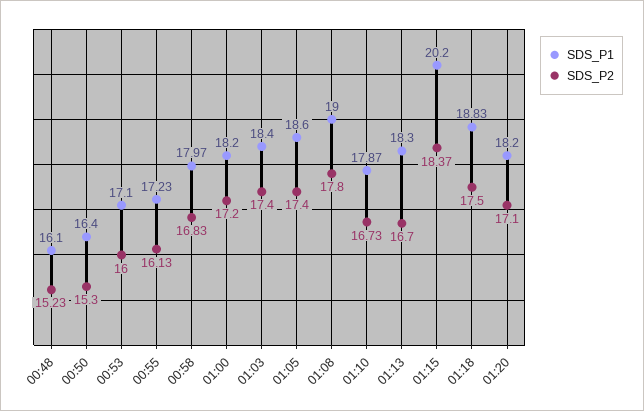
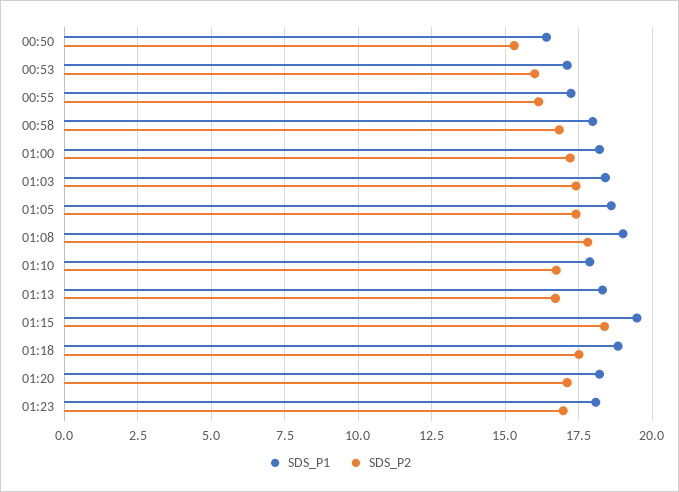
SDS_P1, 00:48: 16.1 -> none
SDS_P2, 00:48: 15.23 -> none
SDS_P1, 01:15: 20.2 -> 19.5
SDS_P1, 01:23: none -> 18
SDS_P2, 01:23: none -> 17

